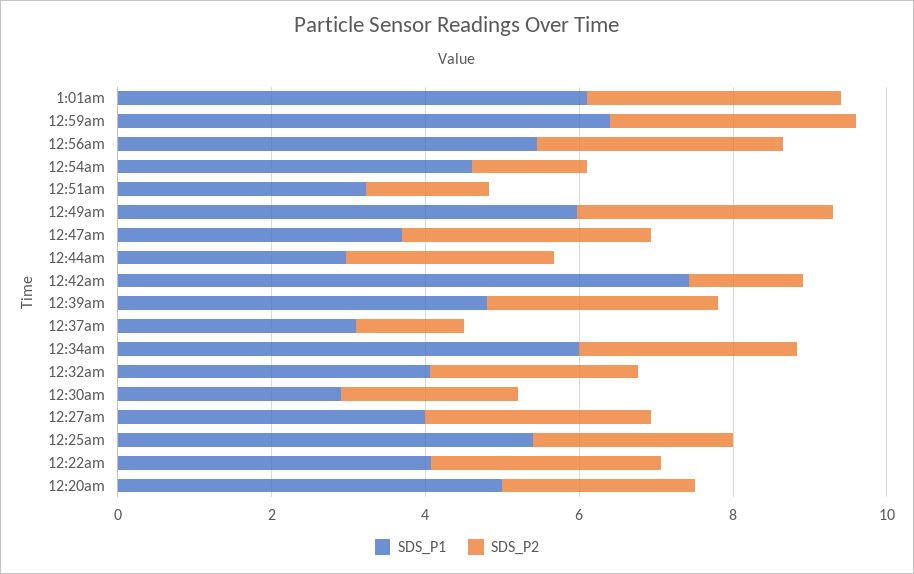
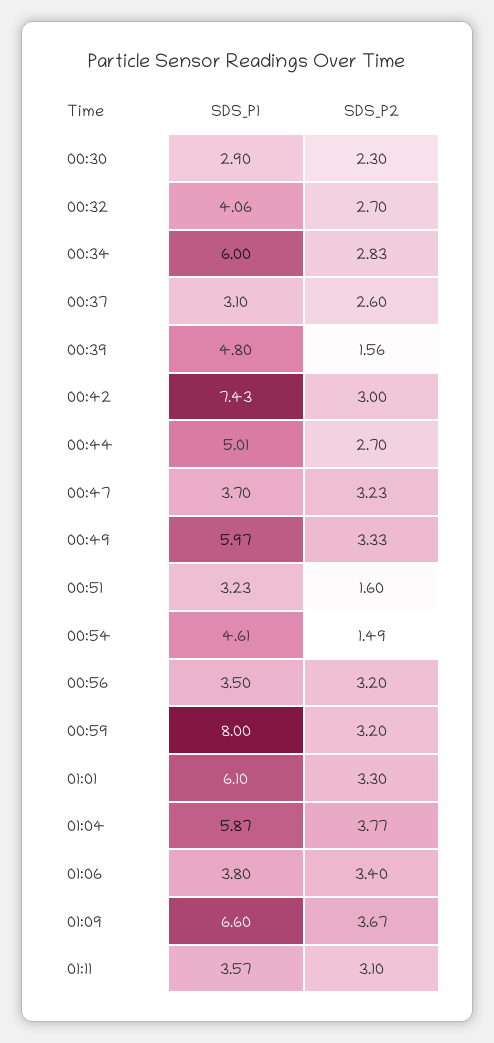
SDS_P1, 12:59am: 6.5 -> 8
SDS_P1, 12:56am: 5.5 -> 3.5
SDS_P1, 12:44am: 3 -> 5.01
SDS_P2, 12:42am: 1.5 -> 3
SDS_P2, 12:39am: 3 -> 1.56
SDS_P2, 12:37am: 1.5 -> 2.6
SDS_P1, 12:27am: 4 -> none
SDS_P2, 12:27am: 3 -> none
SDS_P1, 12:25am: 5.5 -> none
SDS_P2, 12:25am: 2.5 -> none
SDS_P1, 12:22am: 4 -> none
SDS_P2, 12:22am: 3 -> none
SDS_P1, 12:20am: 5 -> none
SDS_P2, 12:20am: 2.5 -> none
SDS_P1, 01:04: none -> 5.87
SDS_P2, 01:04: none -> 3.77
SDS_P1, 01:06: none -> 3.8
SDS_P2, 01:06: none -> 3.4
SDS_P1, 01:09: none -> 6.6
SDS_P2, 01:09: none -> 3.67
SDS_P1, 01:11: none -> 3.57
SDS_P2, 01:11: none -> 3.1

